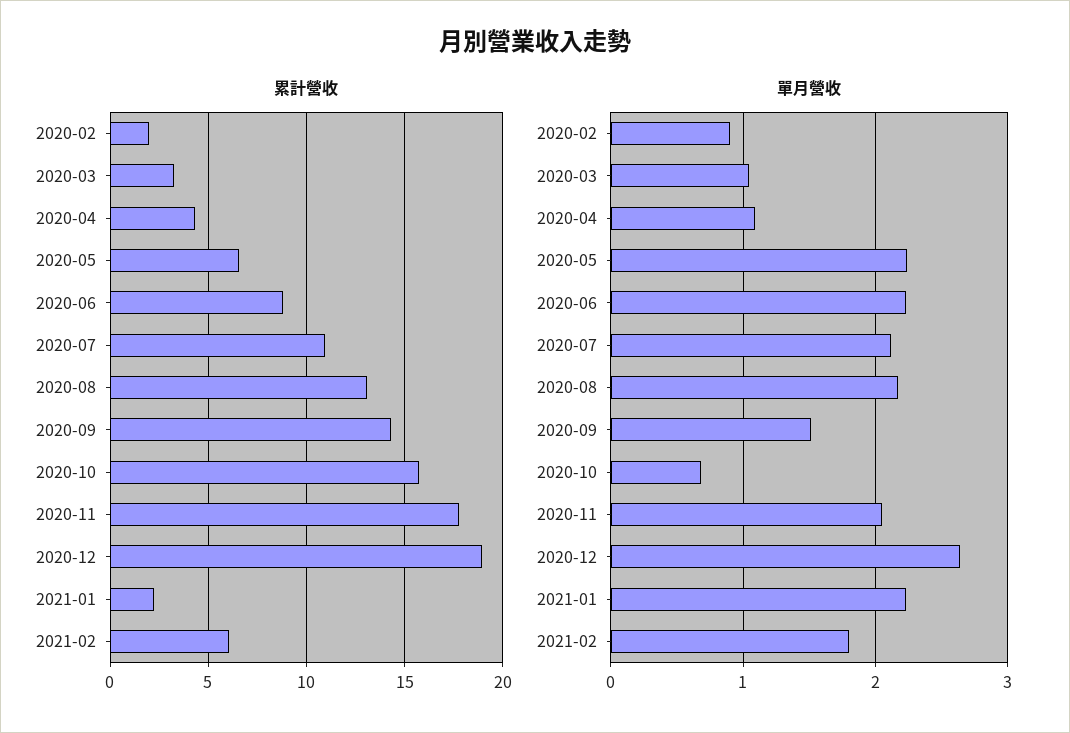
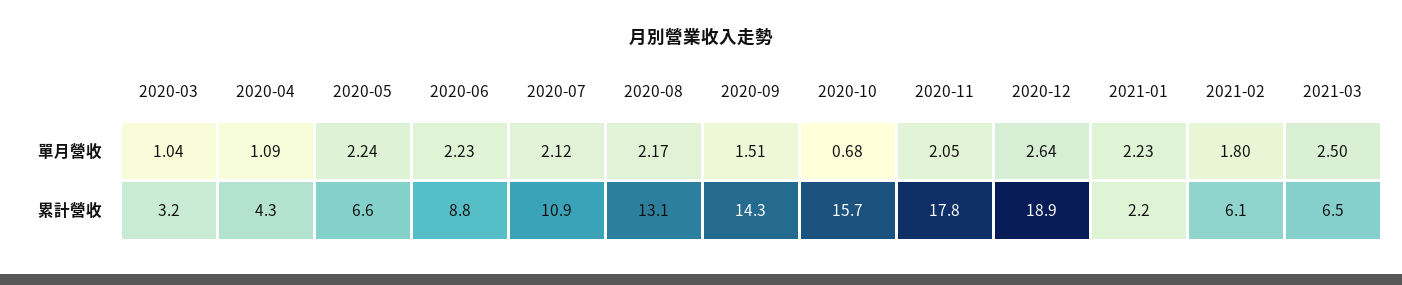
累計營收, 2020-02: 2 -> none
單月營收, 2020-02: 0.9 -> none
單月營收, 2021-03: none -> 2.5
累計營收, 2021-03: none -> 6.5

